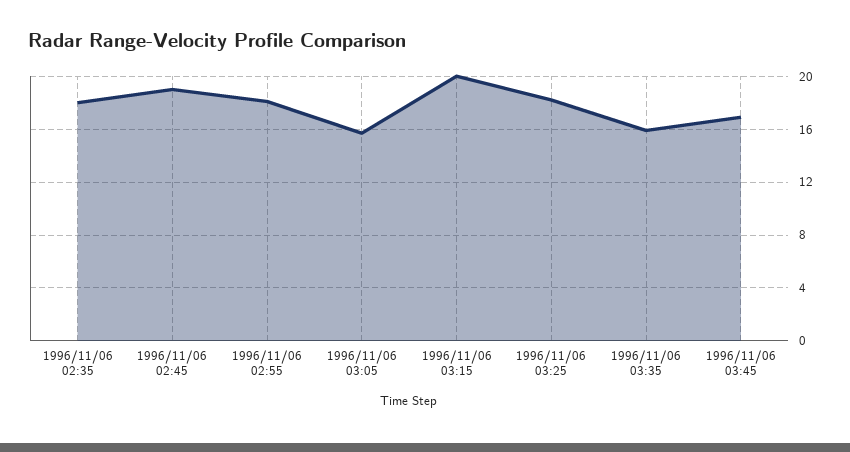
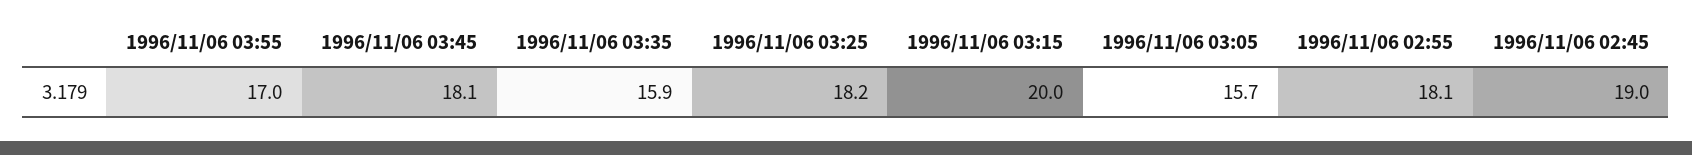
1996/11/06 02:35: 18 -> none
1996/11/06 03:45: 17 -> 18.1
1996/11/06 03:55: none -> 17

